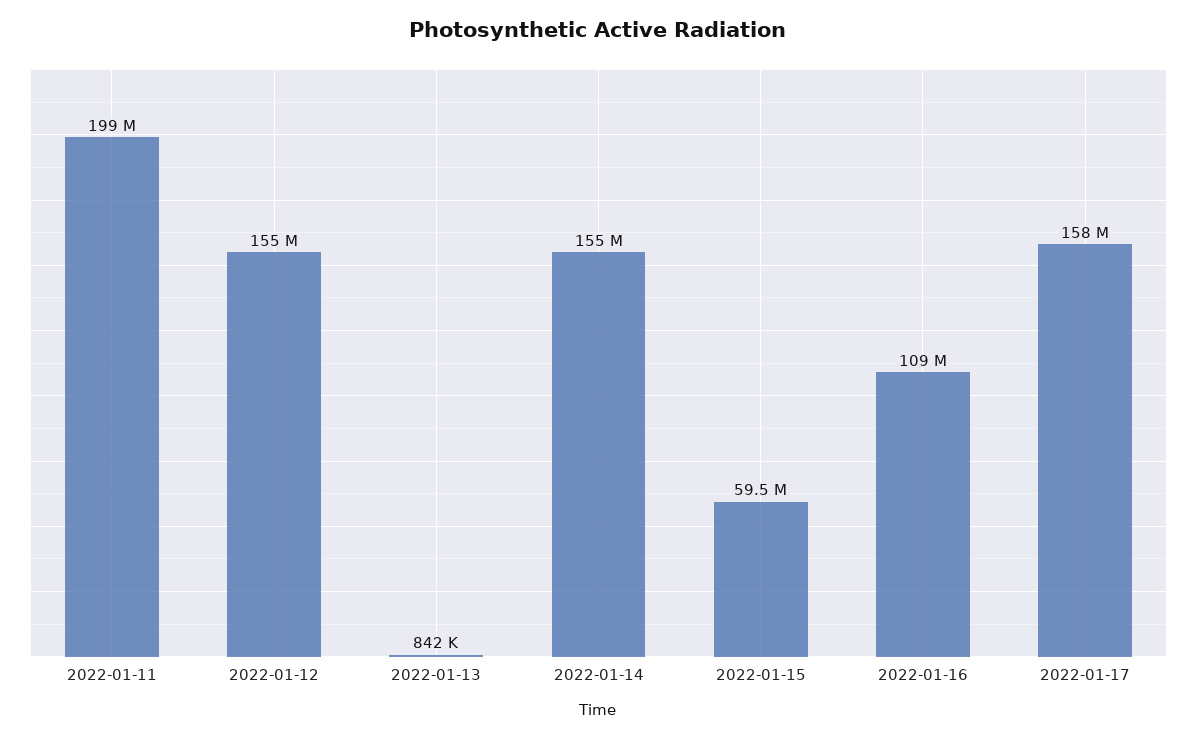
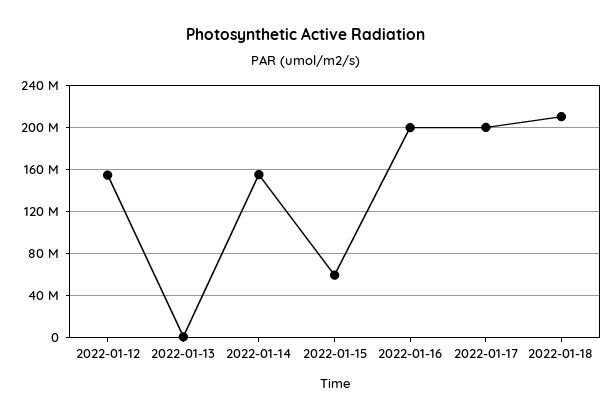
2022-01-11: 199000000 -> none
2022-01-16: 109000000 -> 200000000
2022-01-17: 158000000 -> 200000000
2022-01-18: none -> 210000000

